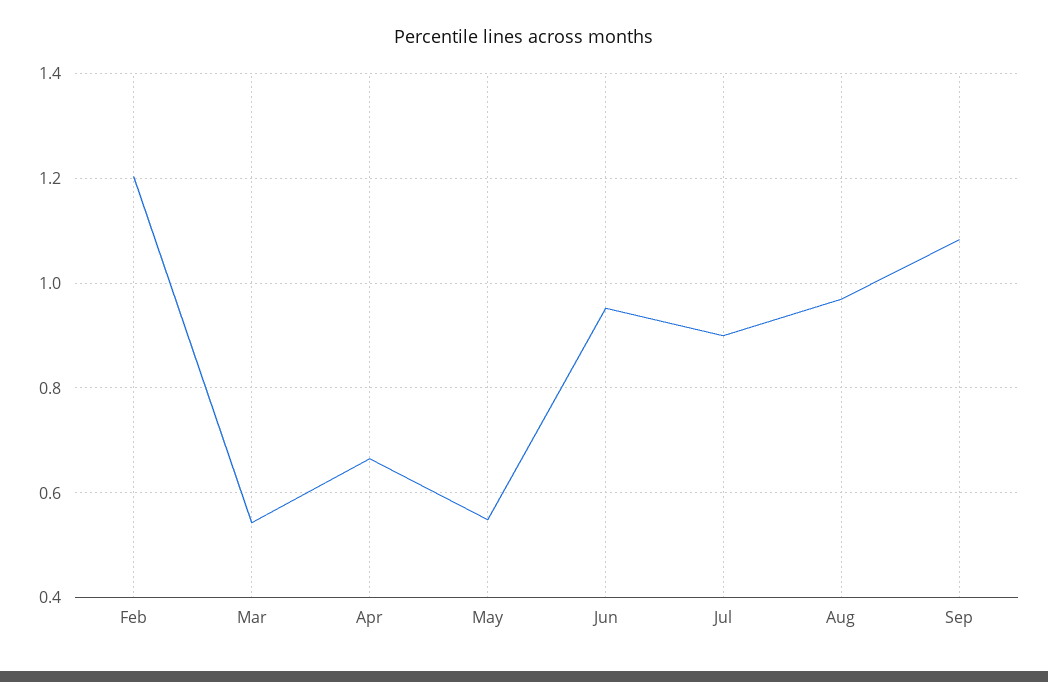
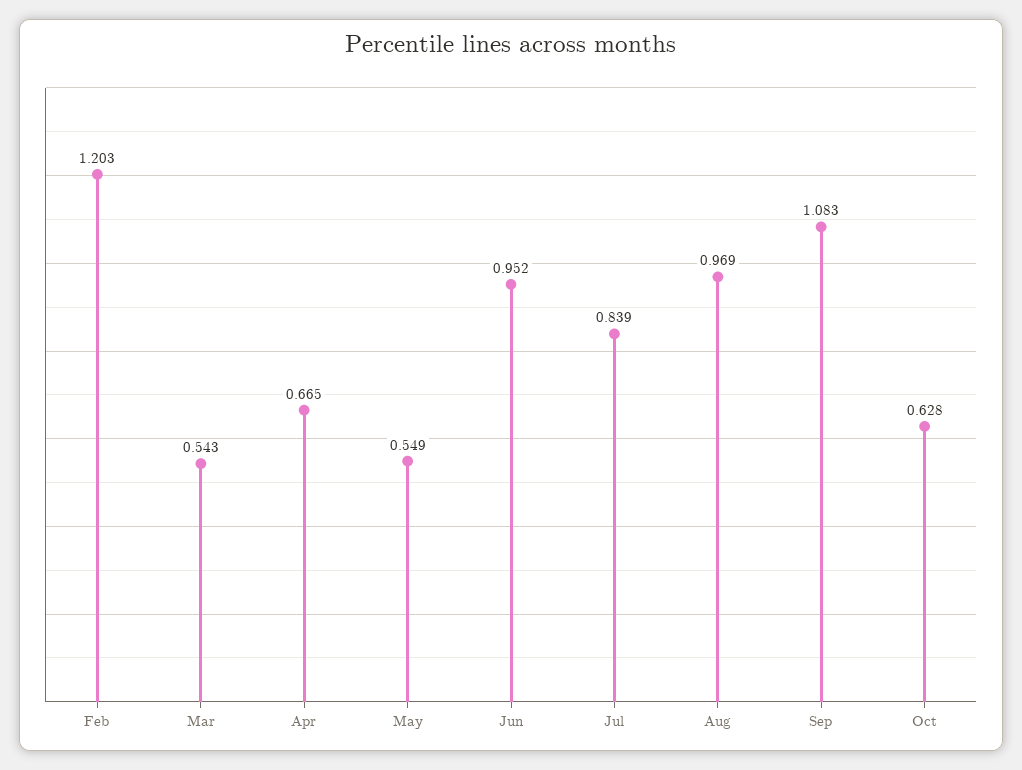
Jul: 0.9 -> 0.839
Oct: none -> 0.628

